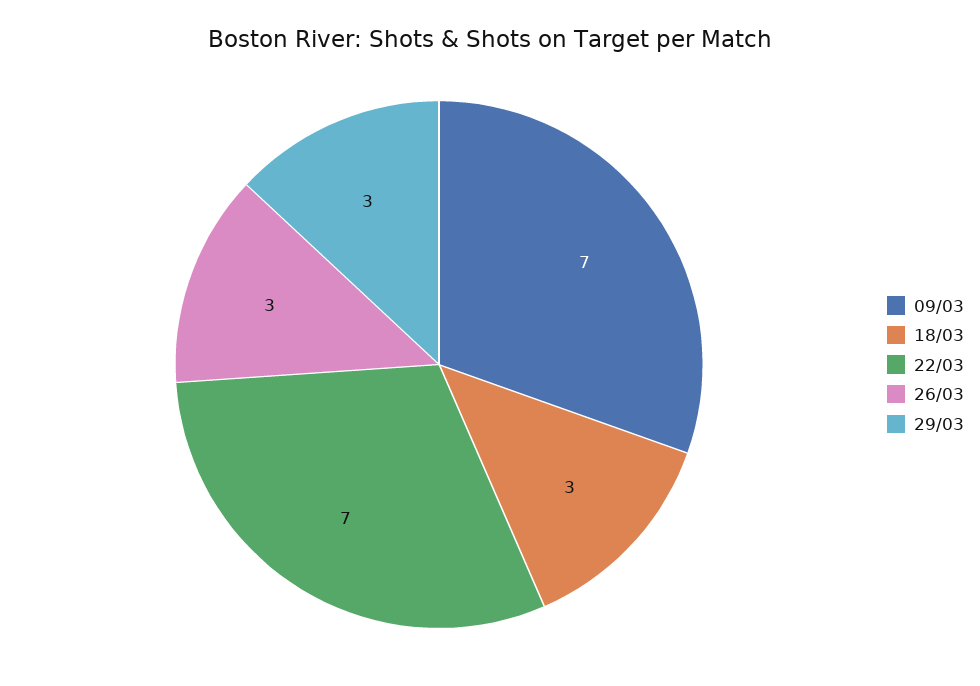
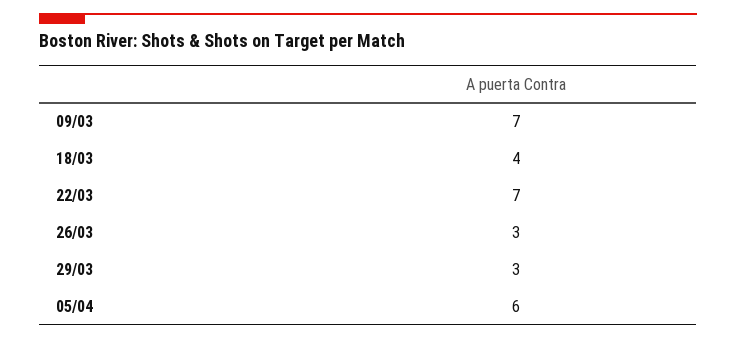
18/03: 3 -> 4
05/04: none -> 6

